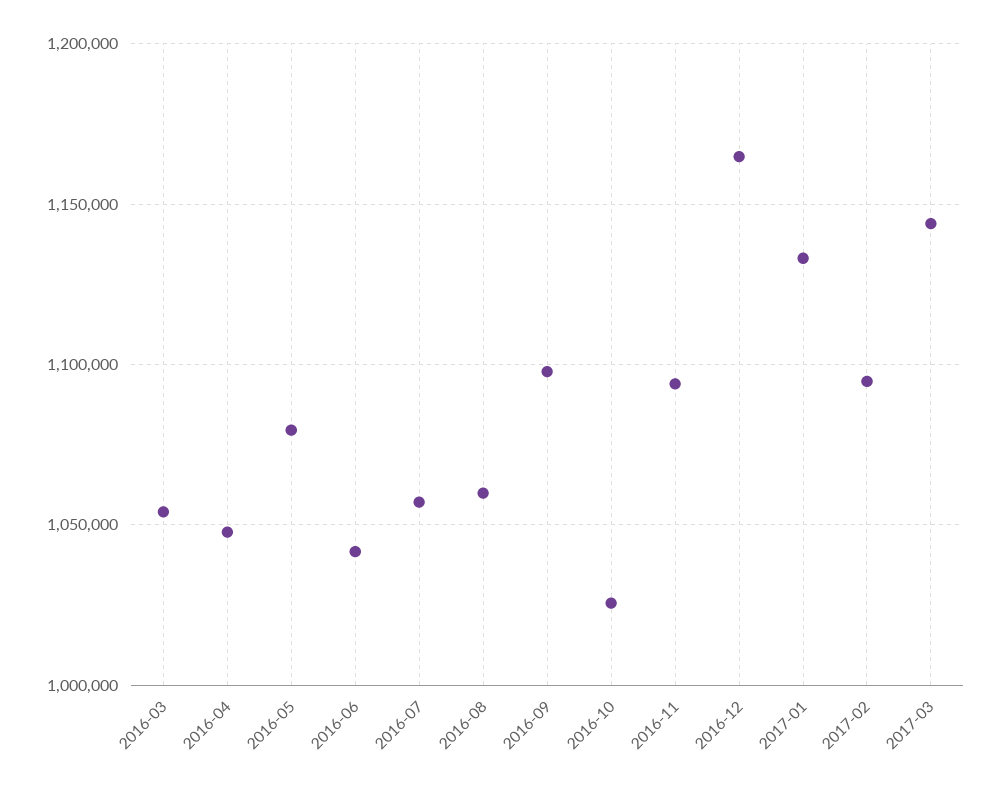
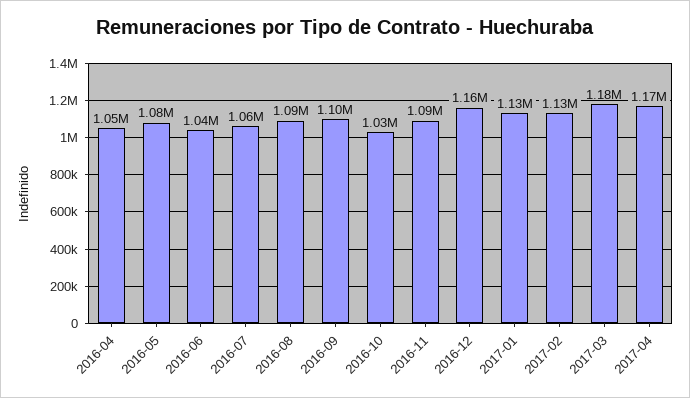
2016-03: 1055000 -> none
2016-08: 1060000 -> 1090000
2017-02: 1095000 -> 1130000
2017-03: 1145000 -> 1180000
2017-04: none -> 1170000

